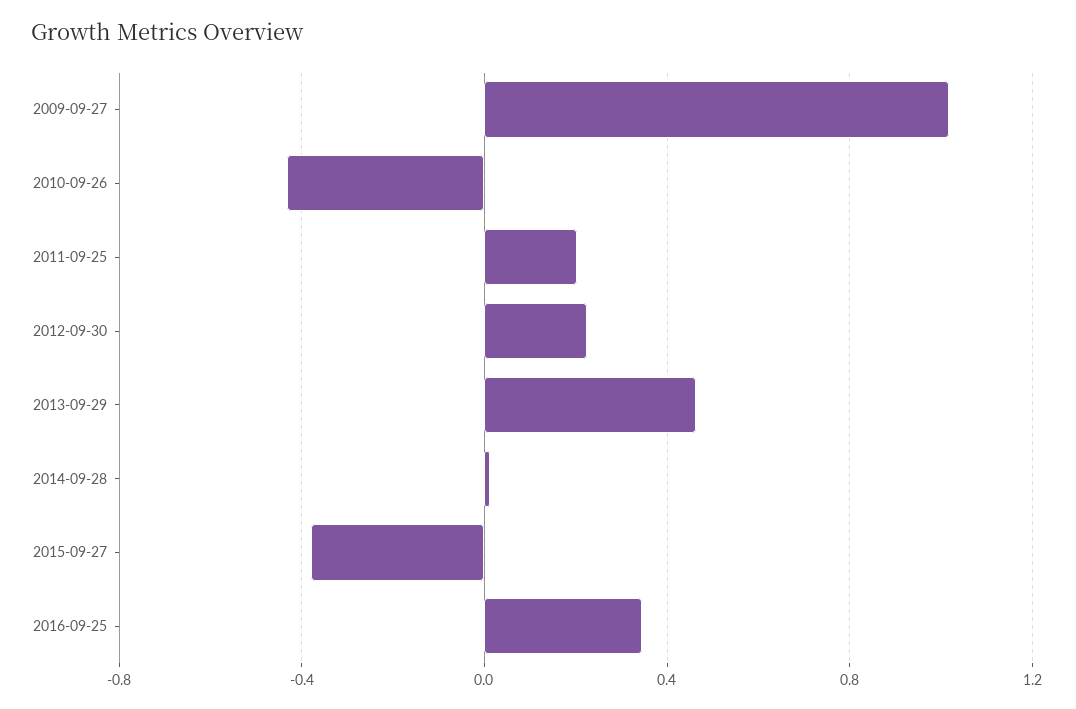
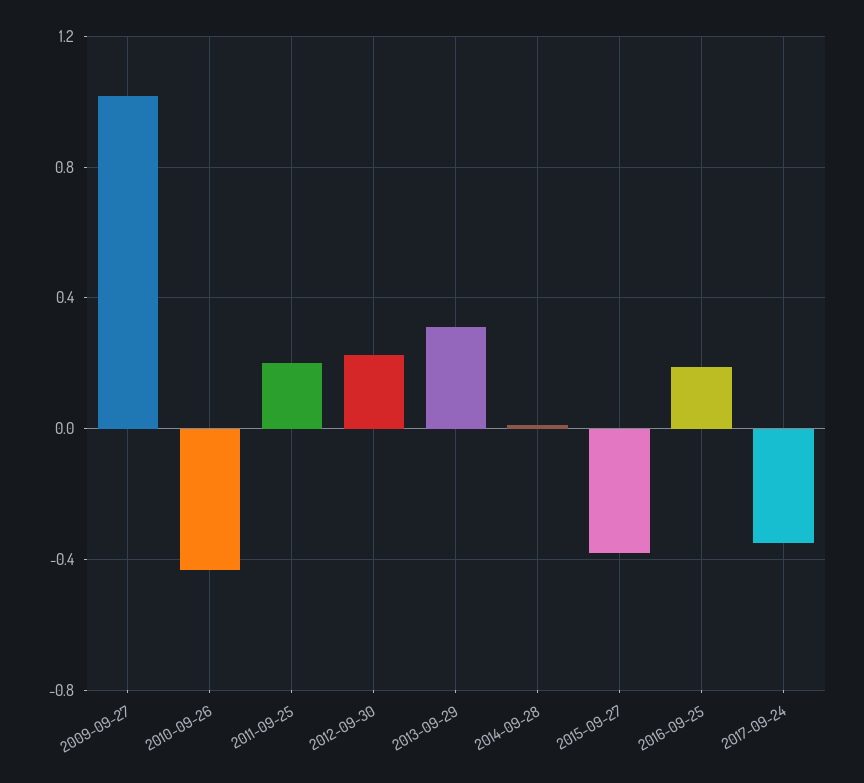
2013-09-29: 0.45 -> 0.3
2016-09-25: 0.35 -> 0.2
2017-09-24: none -> -0.35

